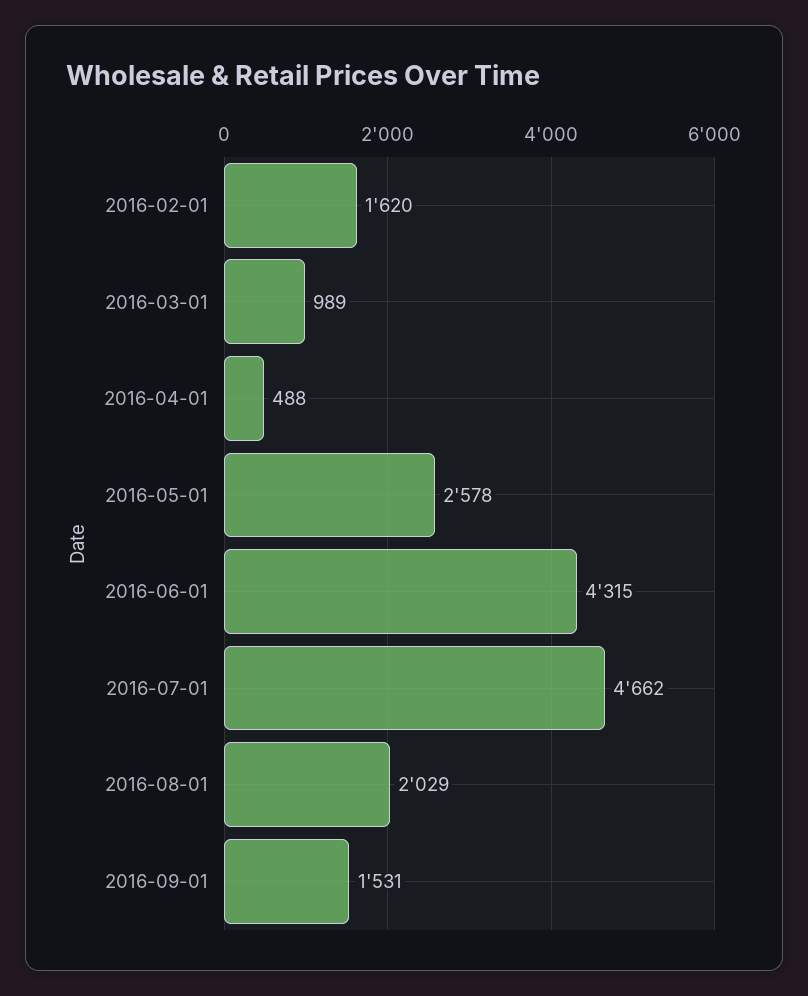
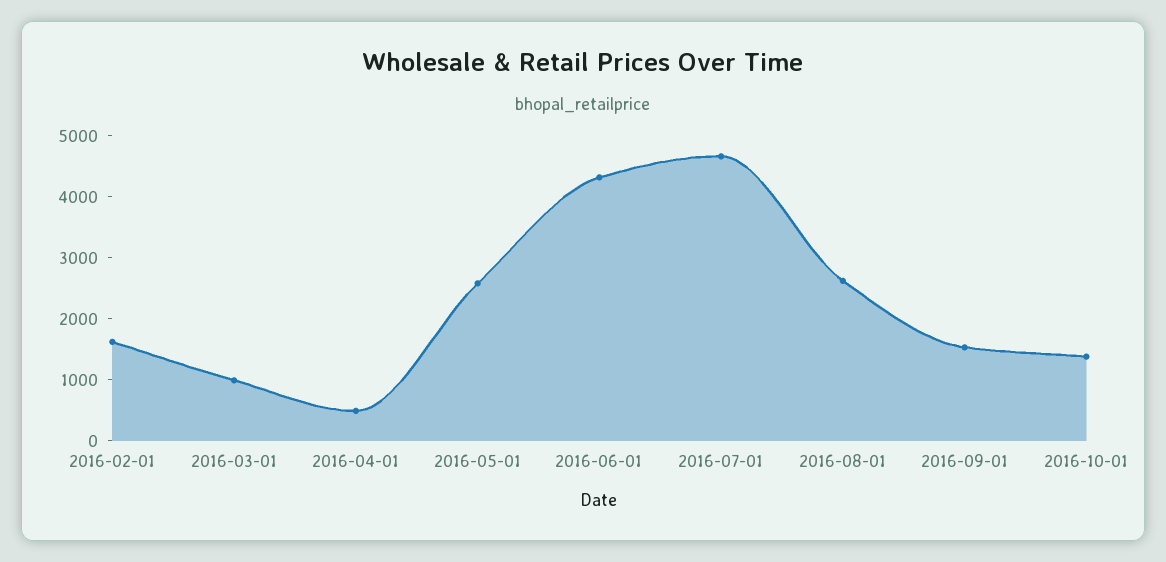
2016-08-01: 2029 -> 2600
2016-10-01: none -> 1400

